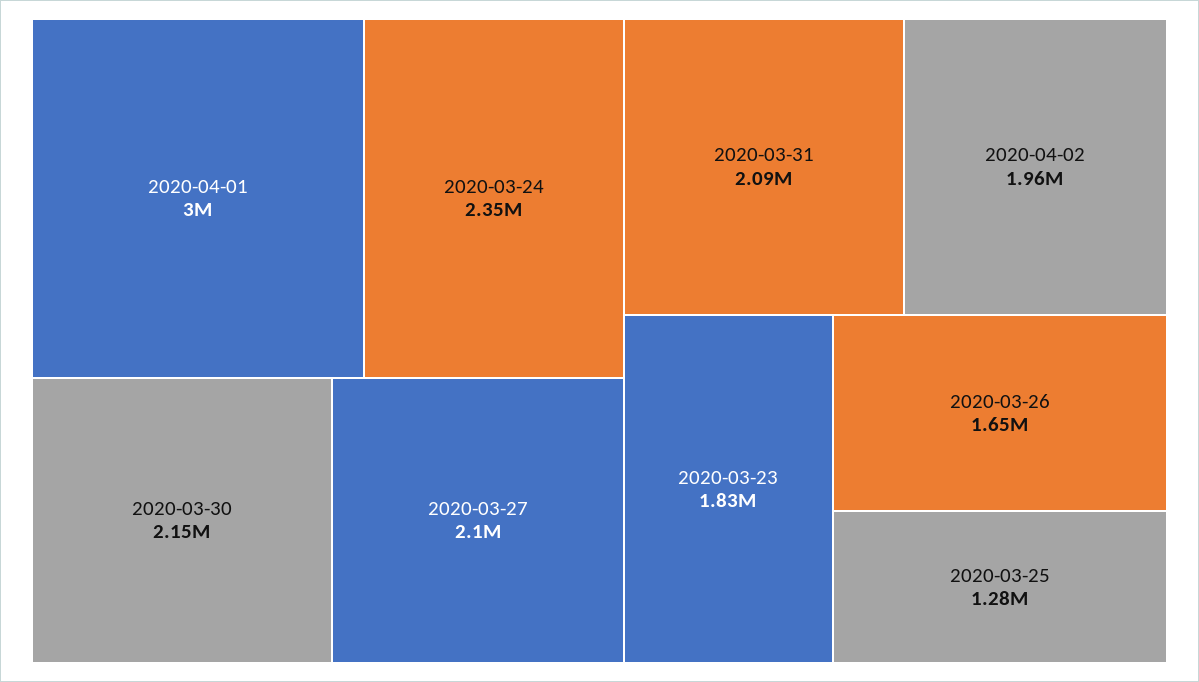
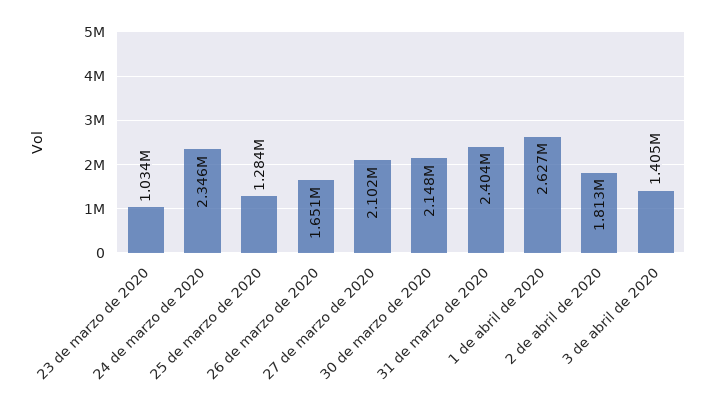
2020-04-01: 3000000 -> 2627000
2020-03-31: 2090000 -> 2404000
2020-04-02: 1960000 -> 1813000
2020-03-23: 1830000 -> 1034000
3 de abril de 2020: none -> 1405000

